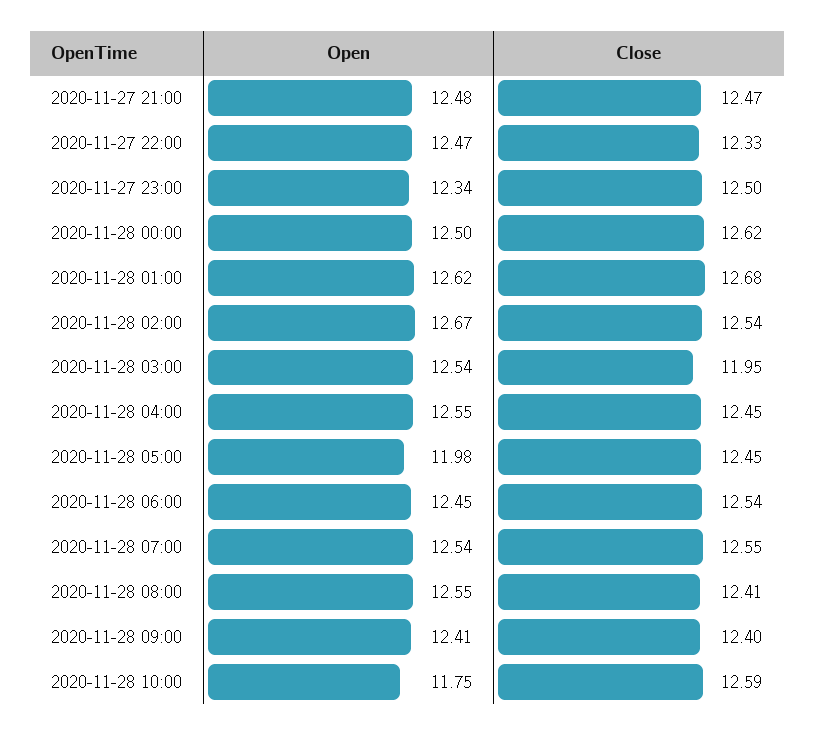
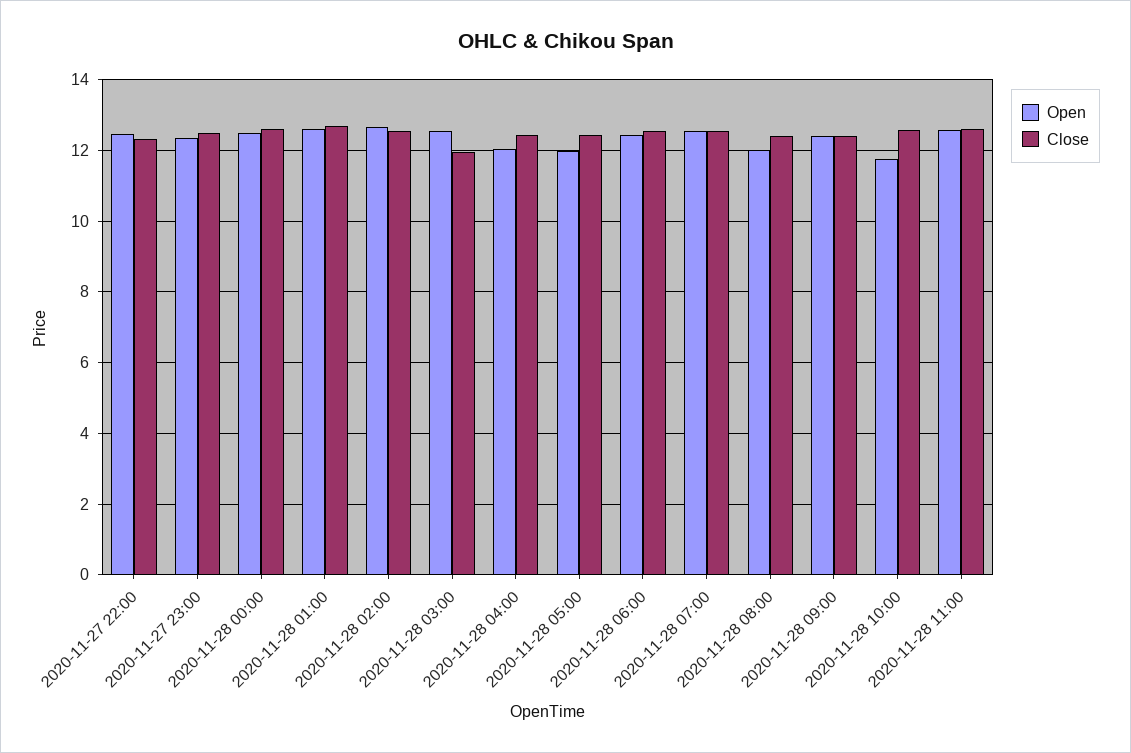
Open, 2020-11-27 21:00: 12.48 -> none
Close, 2020-11-27 21:00: 12.47 -> none
Open, 2020-11-28 04:00: 12.55 -> 12
Open, 2020-11-28 08:00: 12.55 -> 12
Open, 2020-11-28 11:00: none -> 12.6
Close, 2020-11-28 11:00: none -> 12.6

